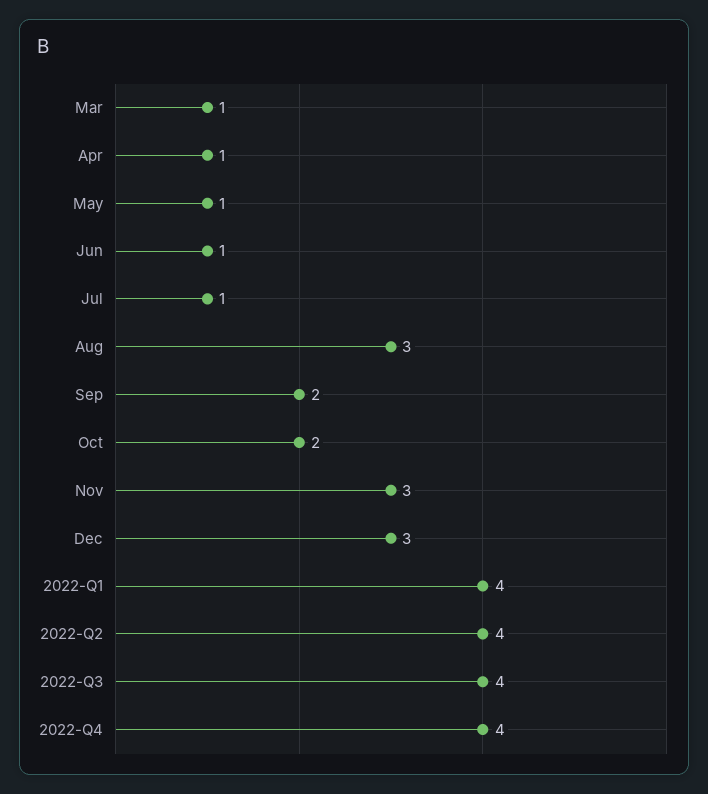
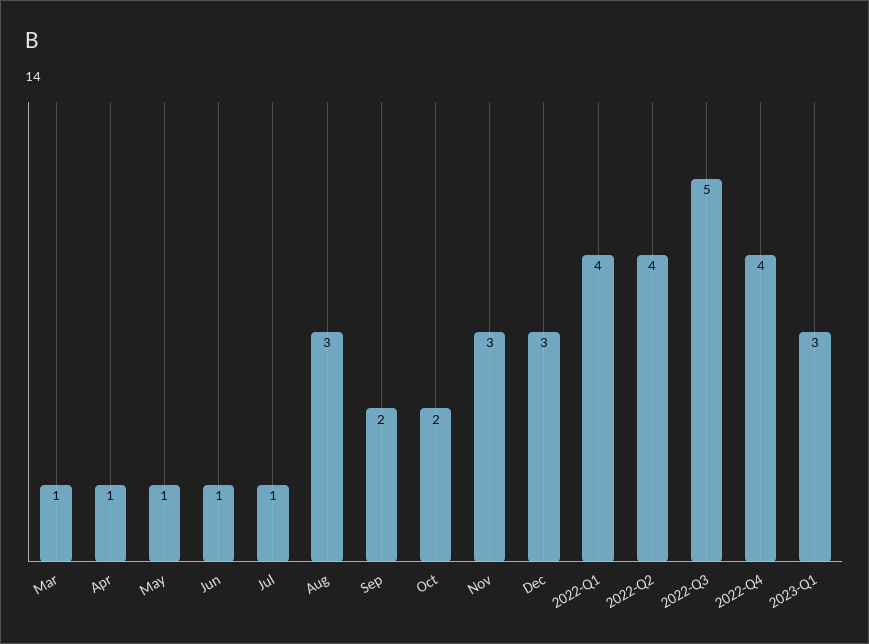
2022-Q3: 4 -> 5
2023-Q1: none -> 3

